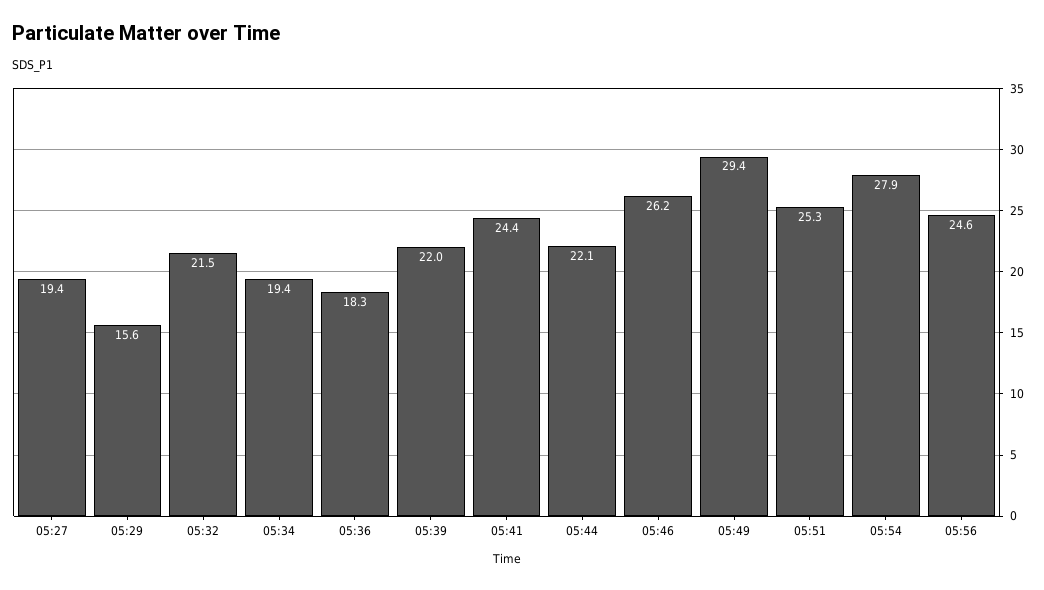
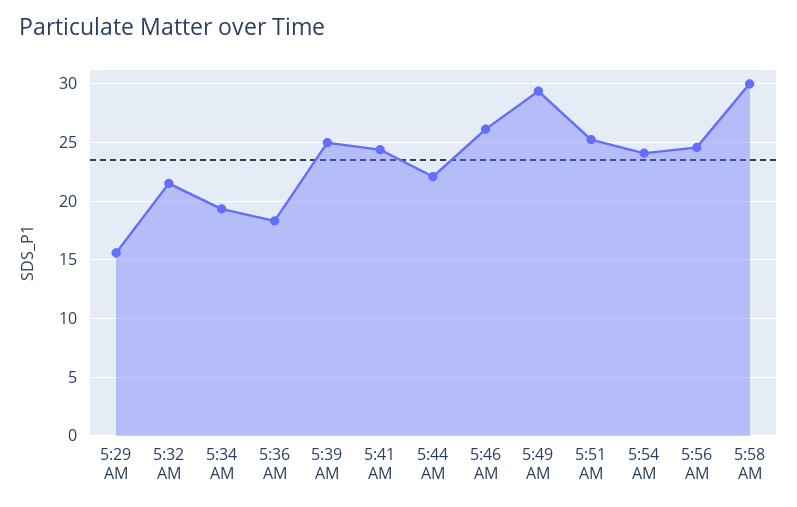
05:27: 19.4 -> none
05:39: 22 -> 25
05:54: 27.9 -> 24
5:58 AM: none -> 30

